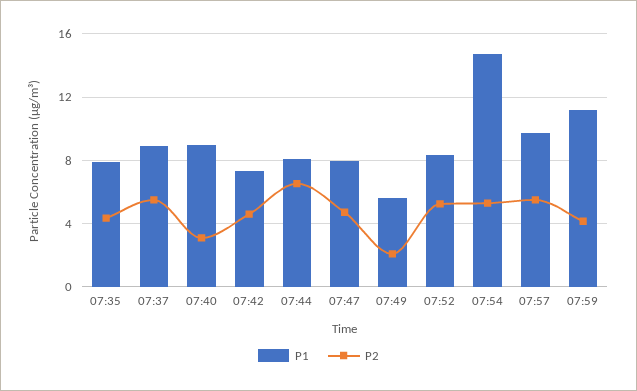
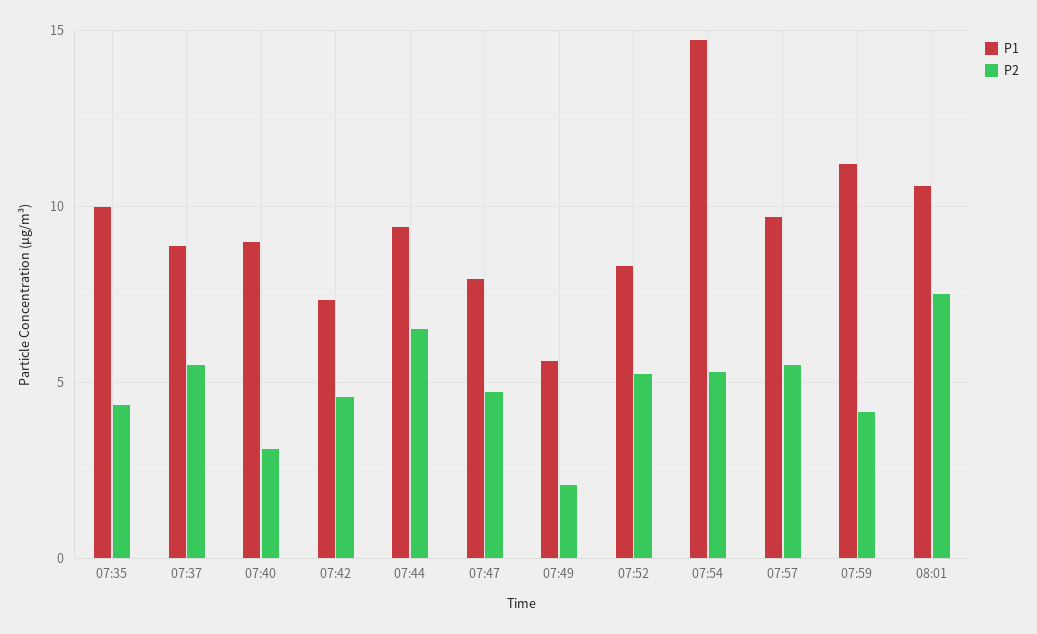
P1, 07:35: 8 -> 10
P1, 07:44: 8 -> 9.5
P1, 08:01: none -> 10.5
P2, 08:01: none -> 7.5

